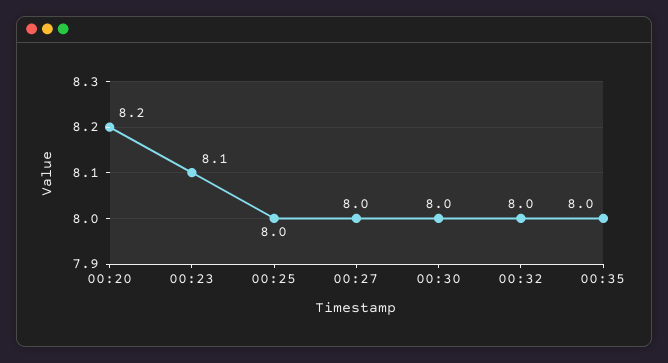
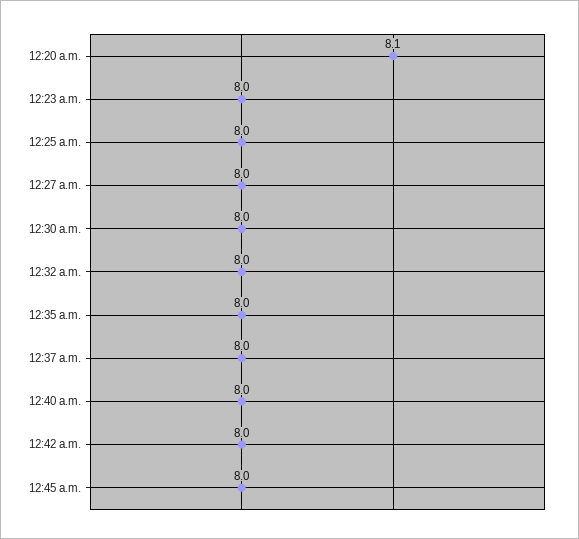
00:20: 8.2 -> 8.1
00:23: 8.1 -> 8
12:37 a.m.: none -> 8
12:40 a.m.: none -> 8
12:42 a.m.: none -> 8
12:45 a.m.: none -> 8

